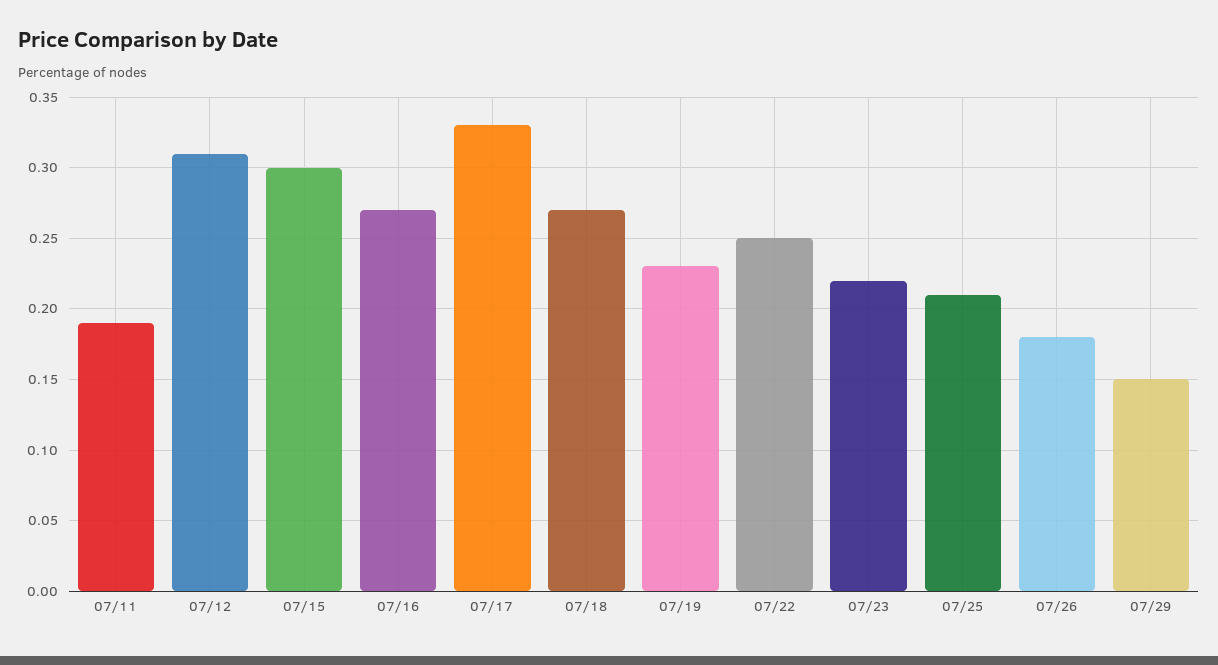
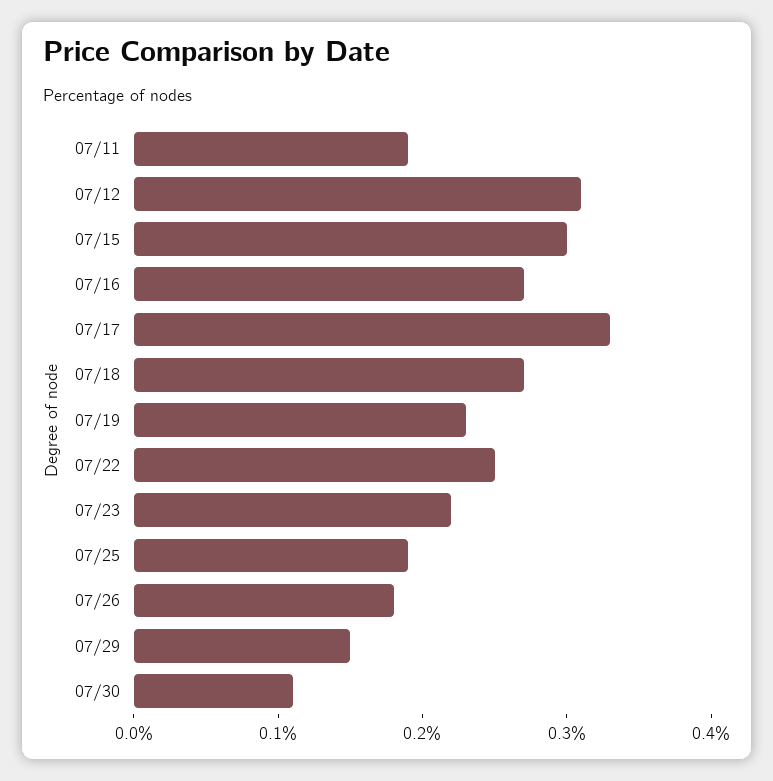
07/25: 0.21 -> 0.19
07/30: none -> 0.11

